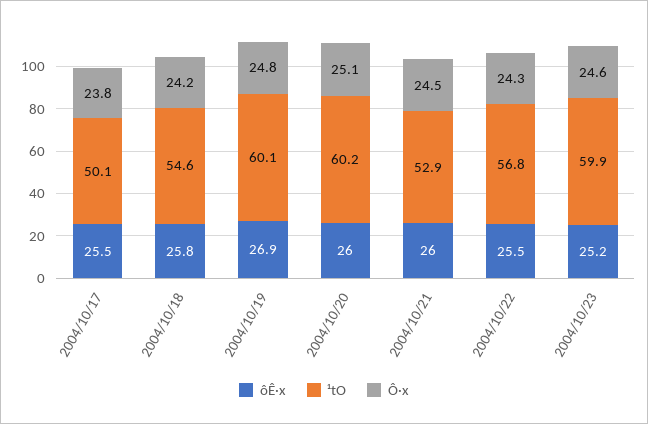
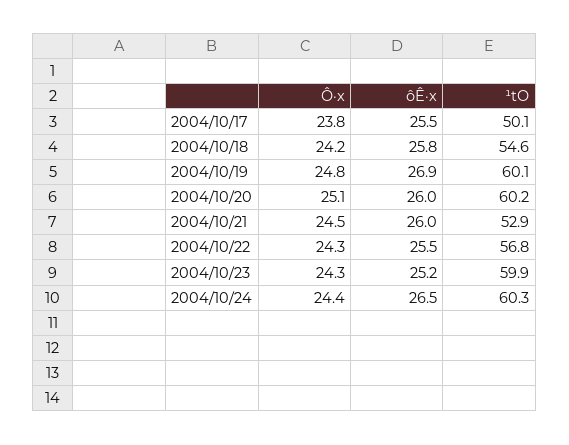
Ô·x, 2004/10/23: 24.6 -> 24.3
Ô·x, 2004/10/24: none -> 24.4
ôÊ·x, 2004/10/24: none -> 26.5
¹tO, 2004/10/24: none -> 60.3

